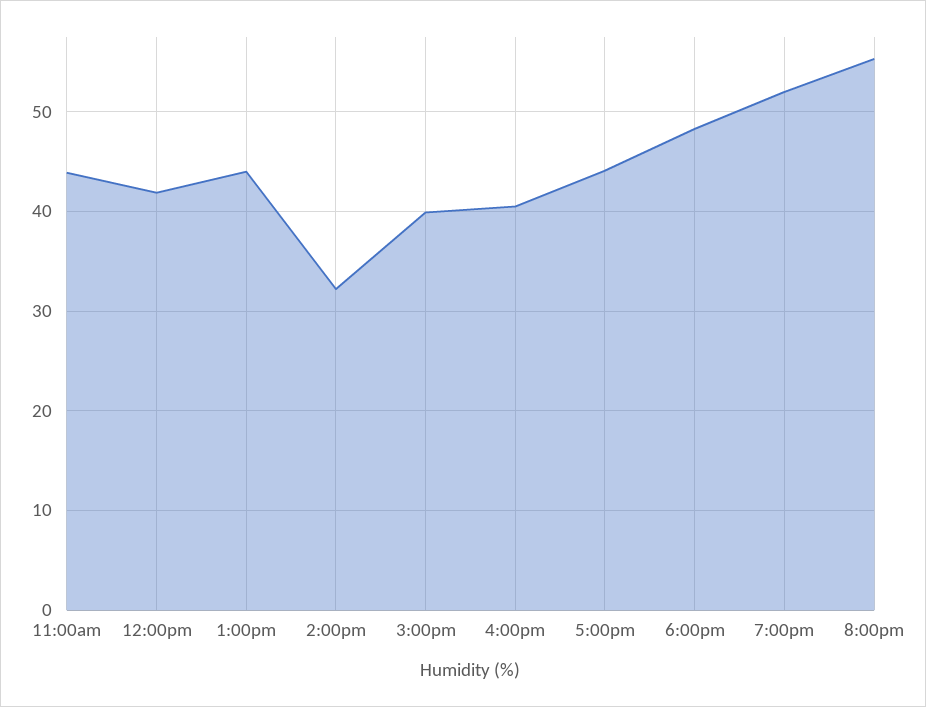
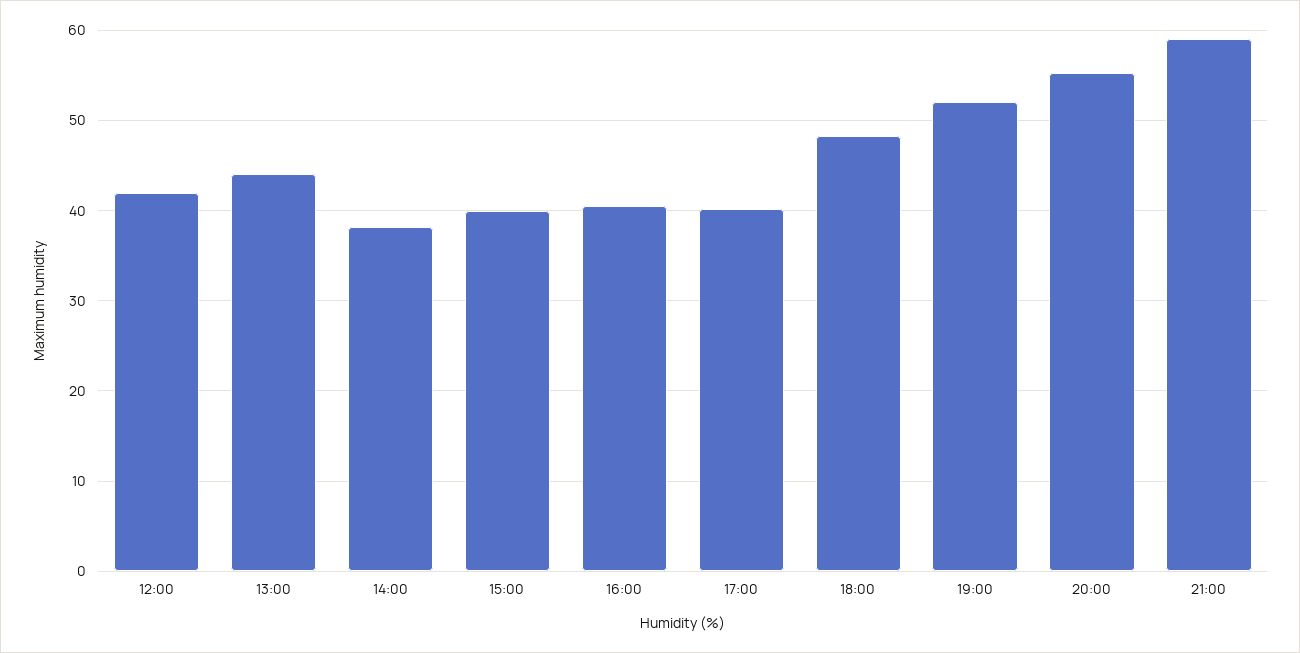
11:00am: 44 -> none
2:00pm: 32 -> 38
5:00pm: 44 -> 40
21:00: none -> 59

